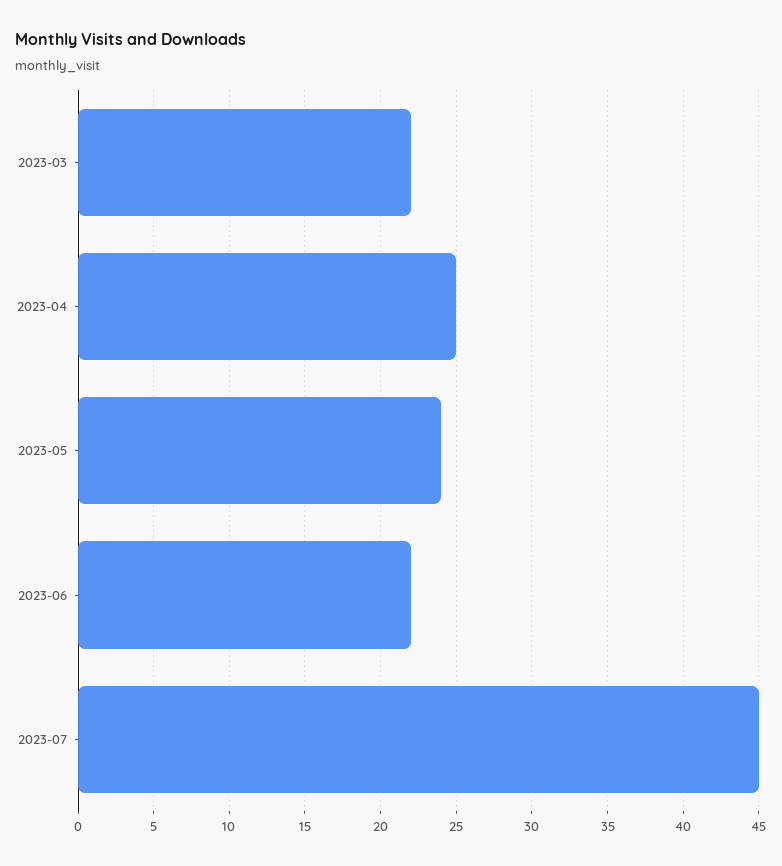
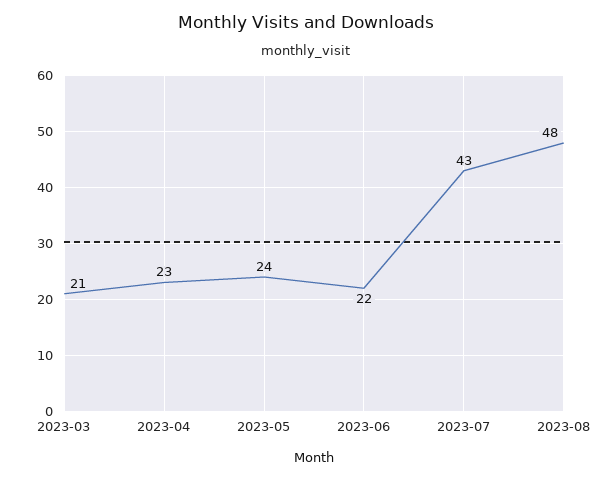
2023-03: 22 -> 21
2023-04: 25 -> 23
2023-07: 45 -> 43
2023-08: none -> 48

